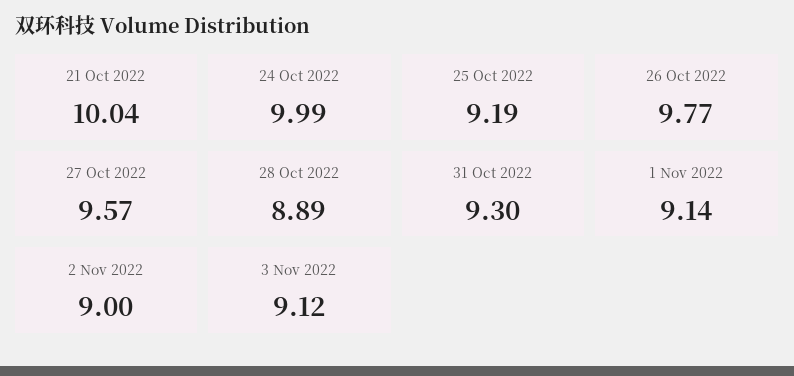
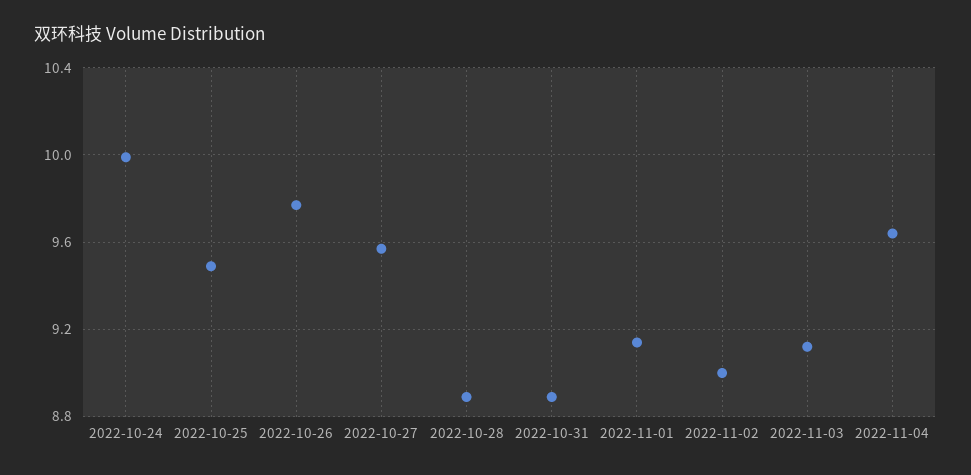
21 Oct 2022: 10.04 -> none
25 Oct 2022: 9.19 -> 9.5
31 Oct 2022: 9.3 -> 8.9
2022-11-04: none -> 9.65

